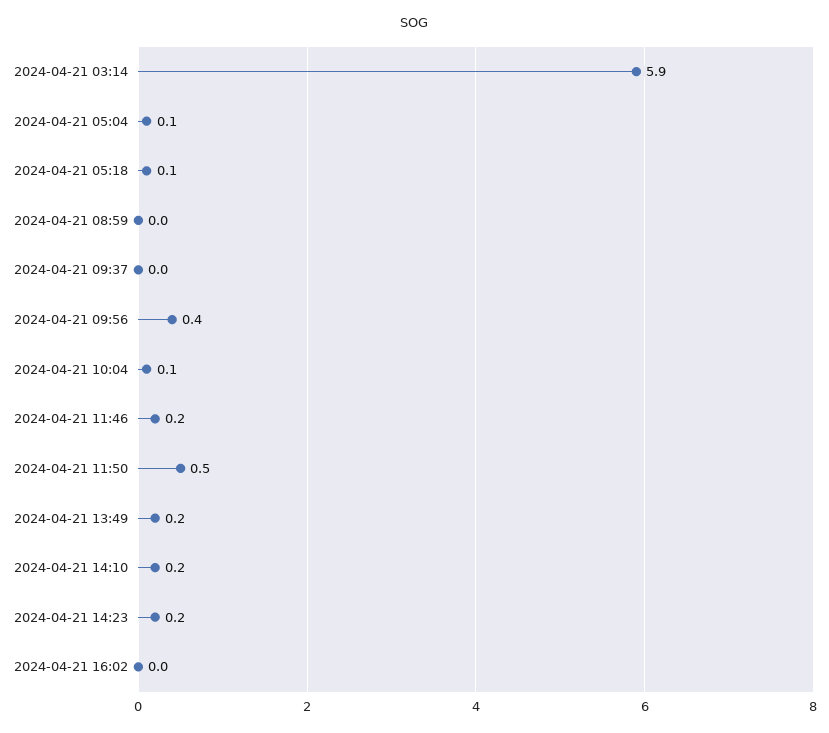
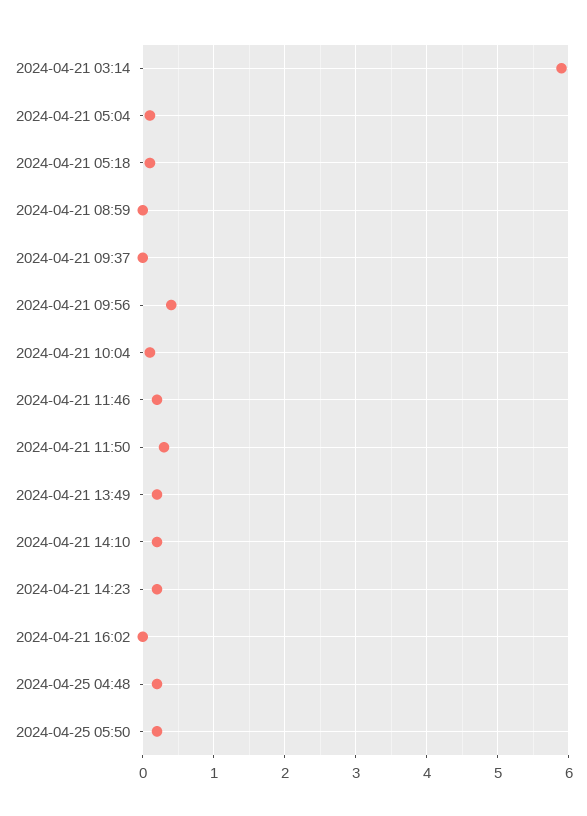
2024-04-21 11:50: 0.5 -> 0.3
2024-04-25 04:48: none -> 0.2
2024-04-25 05:50: none -> 0.2

